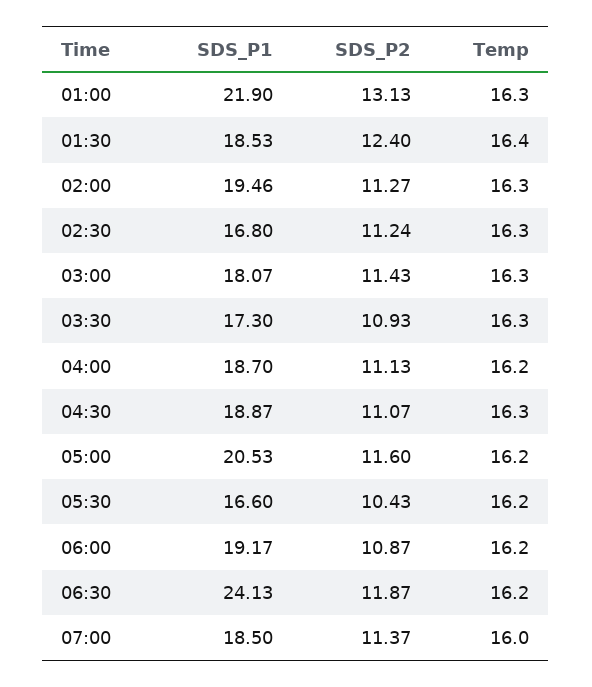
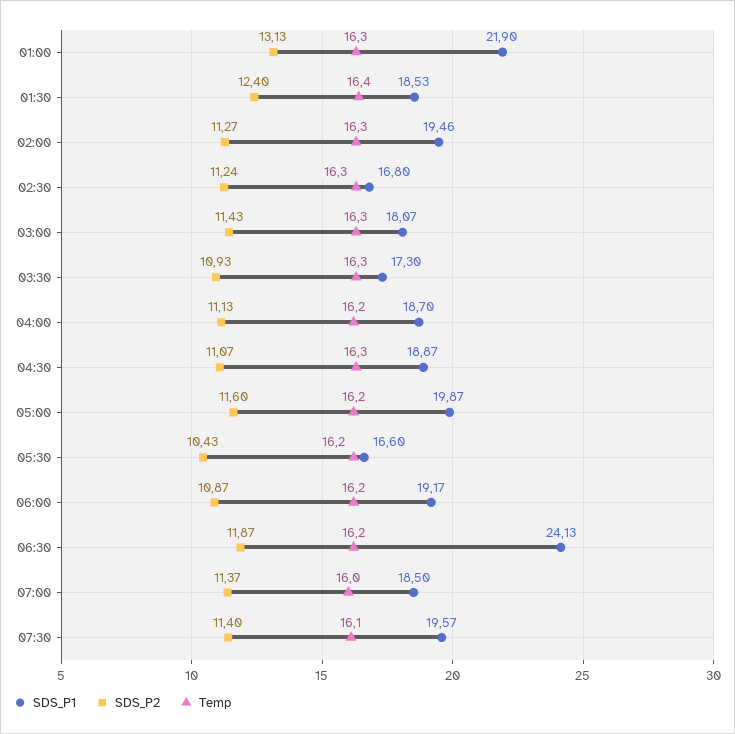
SDS_P1, 05:00: 20.53 -> 19.87
SDS_P1, 07:30: none -> 19.57
SDS_P2, 07:30: none -> 11.4
Temp, 07:30: none -> 16.1

